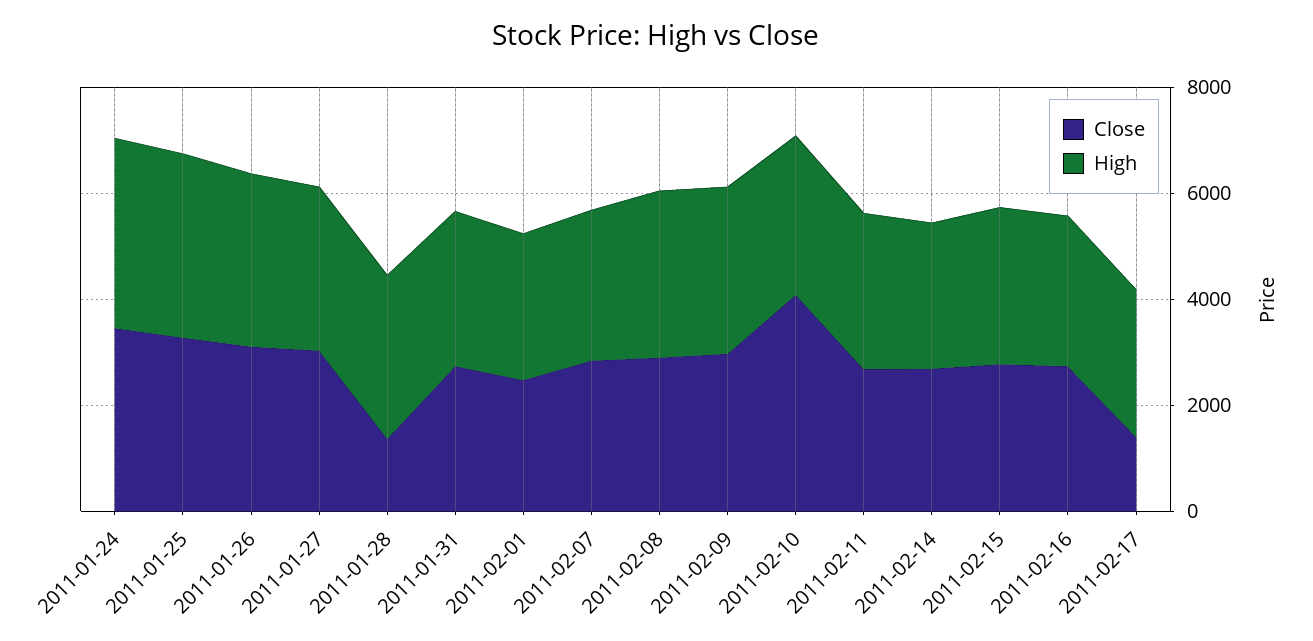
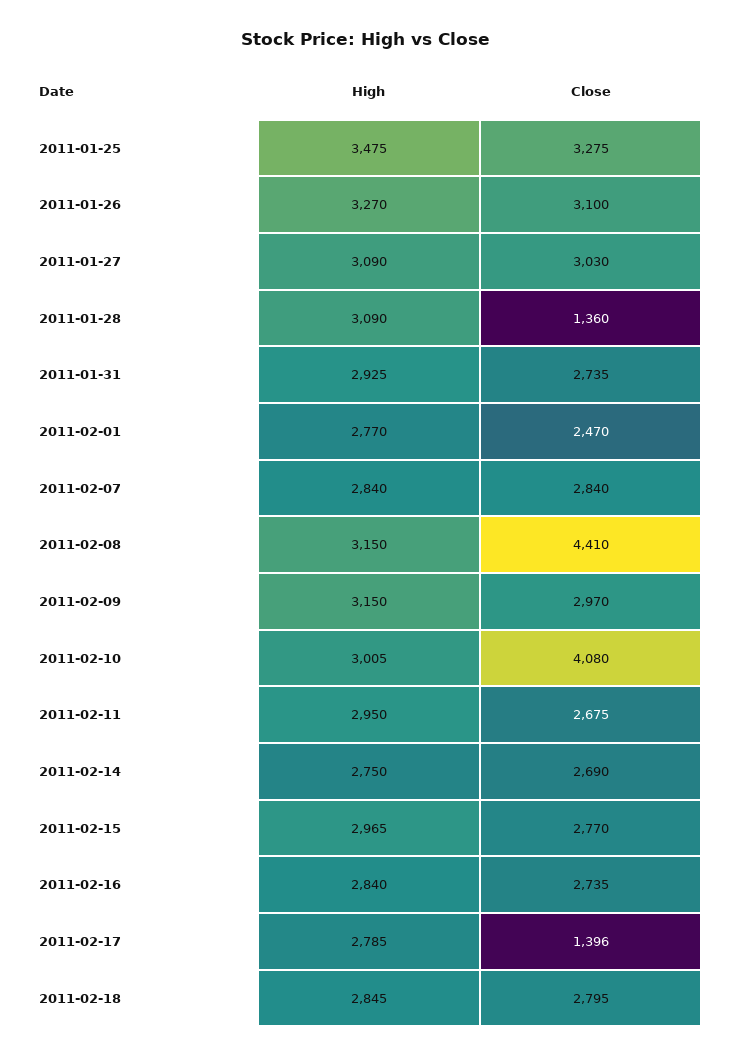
Close, 2011-01-24: 3500 -> none
High, 2011-01-24: 3500 -> none
Close, 2011-02-08: 3000 -> 4410
High, 2011-02-18: none -> 2845
Close, 2011-02-18: none -> 2795

